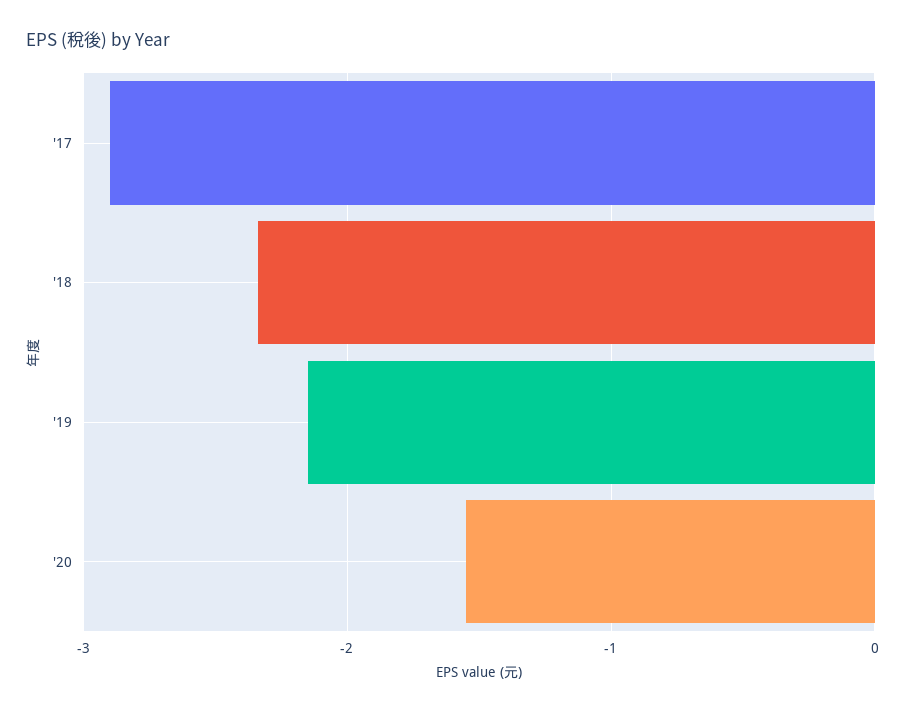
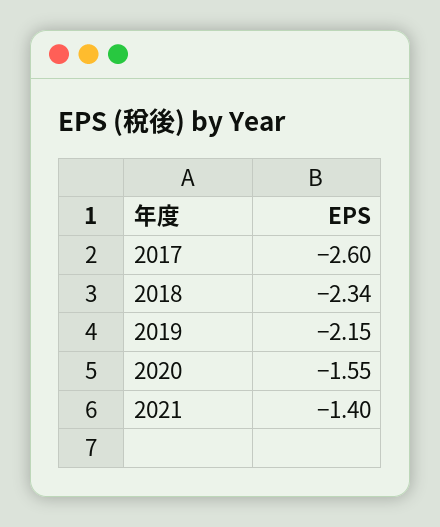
'17: -2.9 -> -2.6
2021: none -> -1.4

